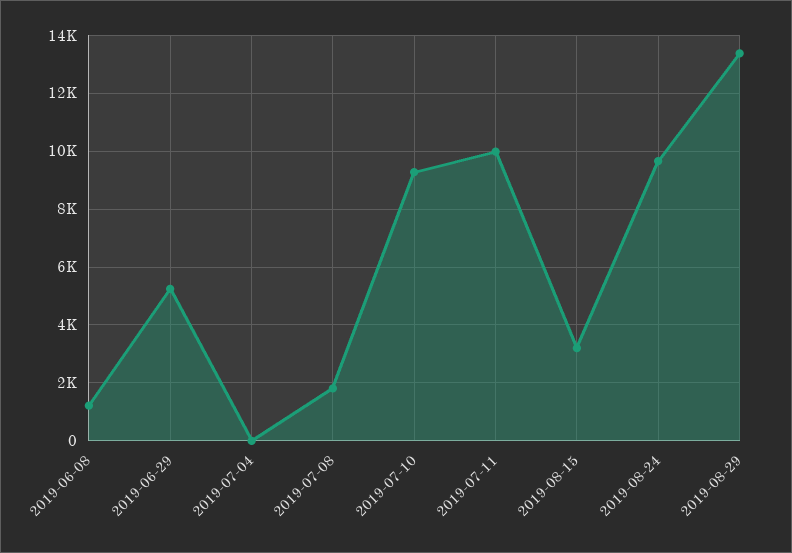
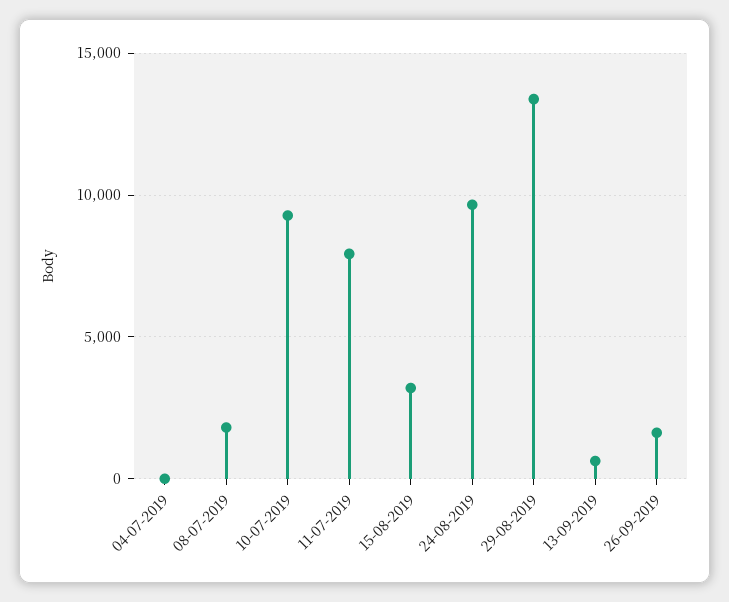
2019-06-08: 1250 -> none
2019-06-29: 5250 -> none
2019-07-11: 10000 -> 8000
13-09-2019: none -> 500
26-09-2019: none -> 1500

